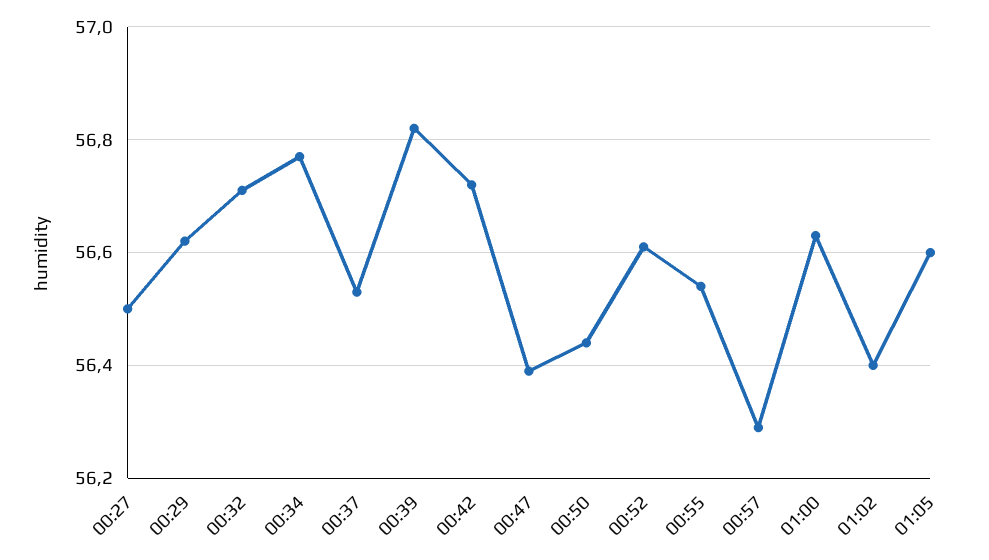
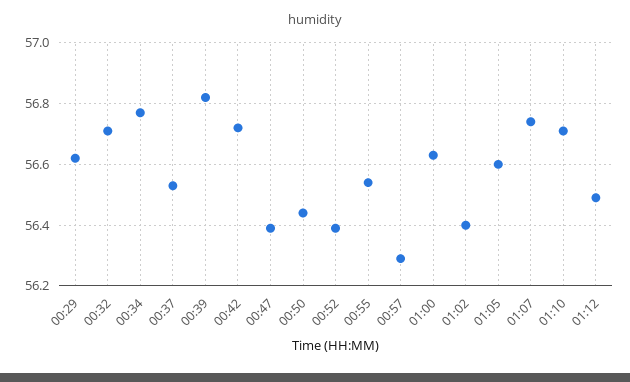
00:27: 56.5 -> none
00:52: 56.6 -> 56.4
01:07: none -> 56.75
01:10: none -> 56.7
01:12: none -> 56.5

